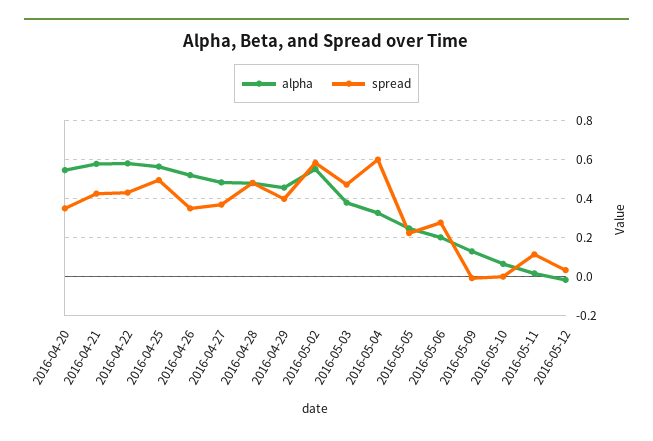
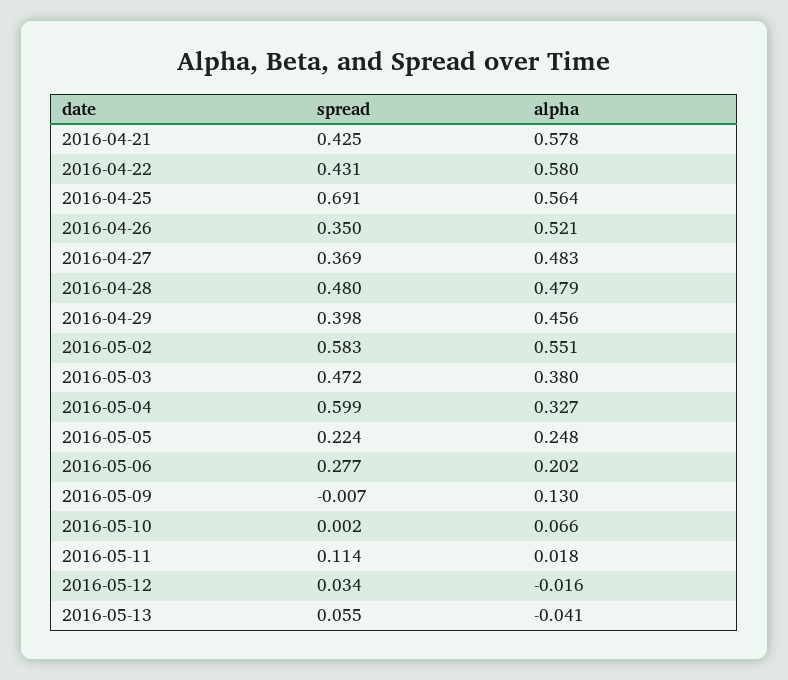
alpha, 2016-04-20: 0.55 -> none
spread, 2016-04-20: 0.35 -> none
spread, 2016-04-25: 0.5 -> 0.691
spread, 2016-05-13: none -> 0.055
alpha, 2016-05-13: none -> -0.041

